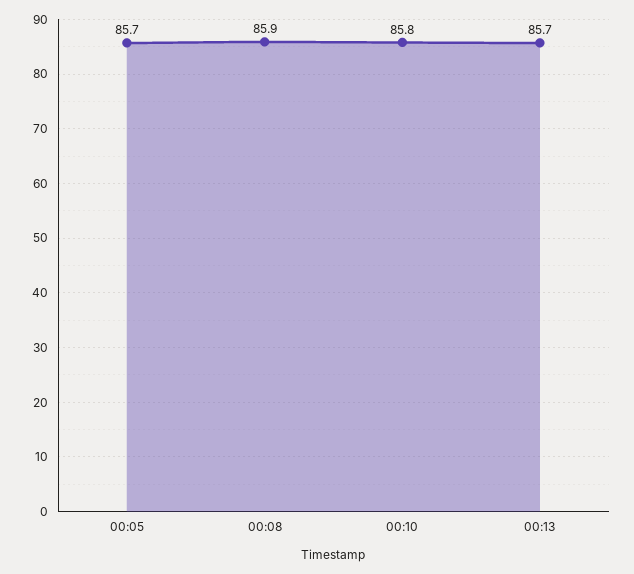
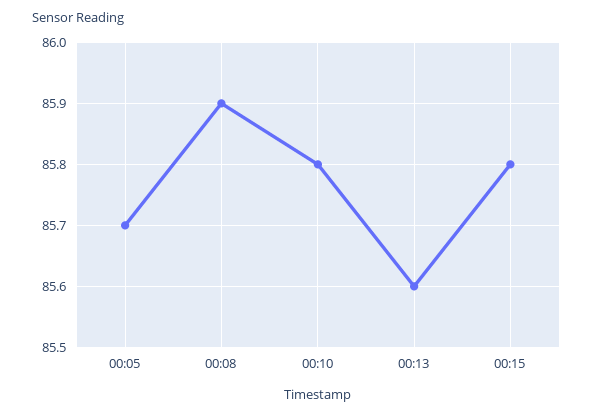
00:13: 85.7 -> 85.6
00:15: none -> 85.8

